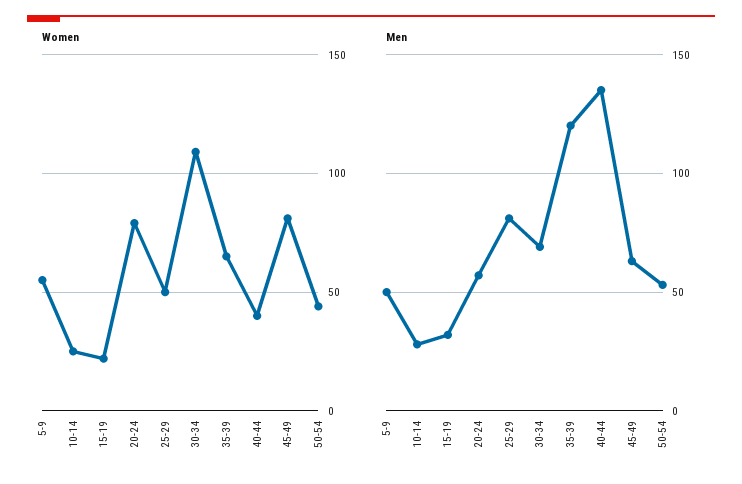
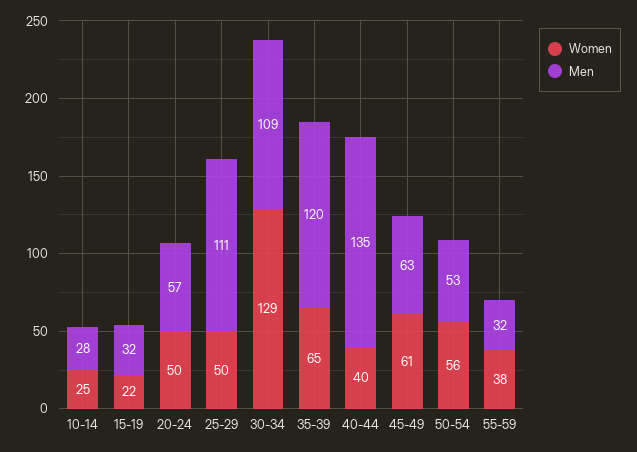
Women, 5-9: 55 -> none
Women, 20-24: 80 -> 50
Women, 30-34: 110 -> 129
Women, 45-49: 80 -> 61
Women, 50-54: 45 -> 56
Men, 5-9: 50 -> none
Men, 25-29: 80 -> 111
Men, 30-34: 70 -> 109
Women, 55-59: none -> 38
Men, 55-59: none -> 32

